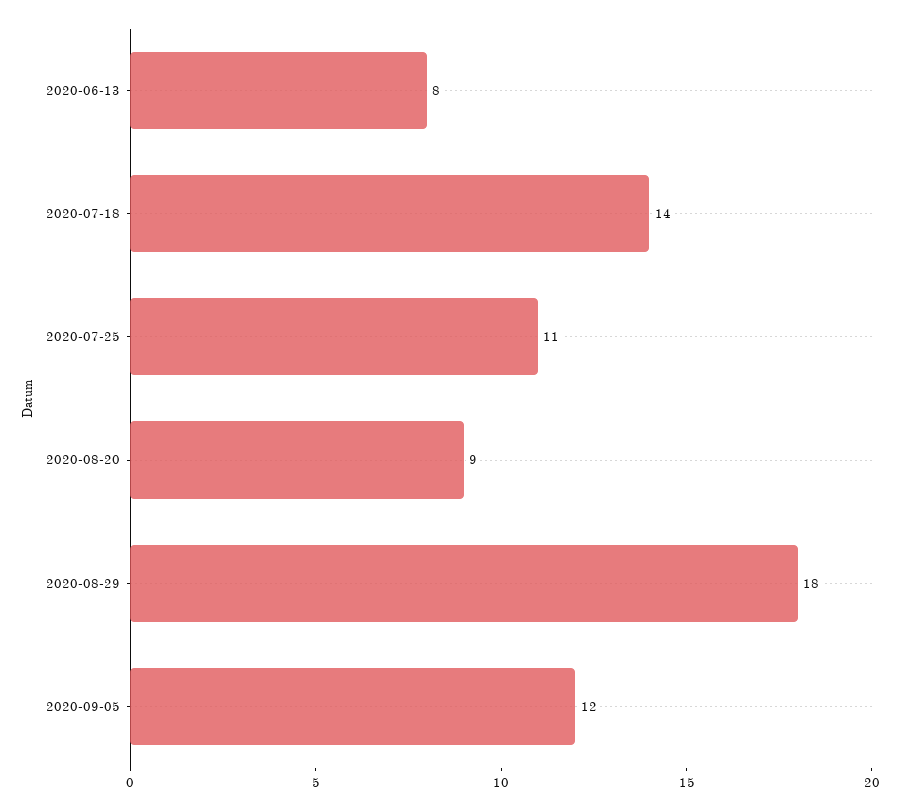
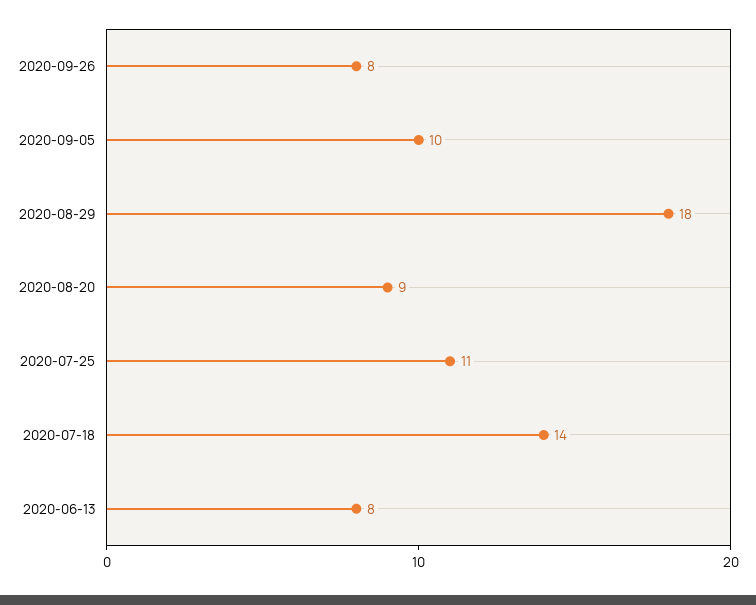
2020-09-05: 12 -> 10
2020-09-26: none -> 8

